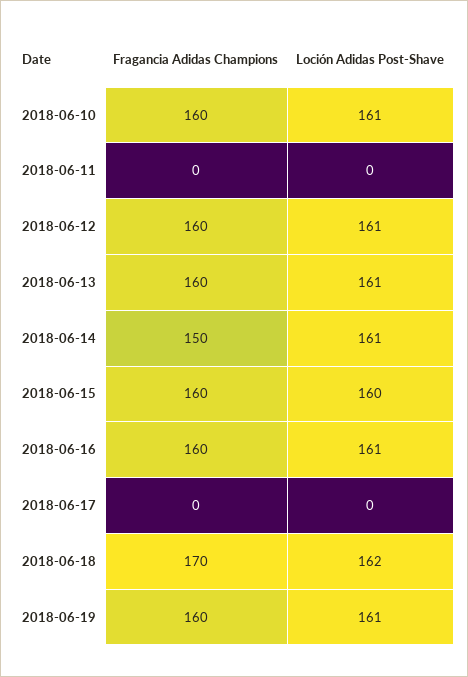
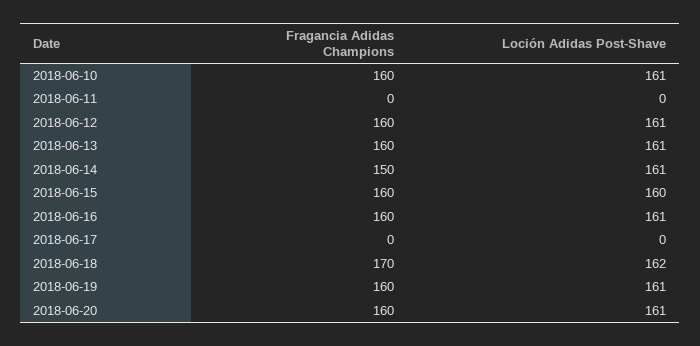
Fragancia Adidas Champions, 2018-06-20: none -> 160
Loción Adidas Post-Shave, 2018-06-20: none -> 161

